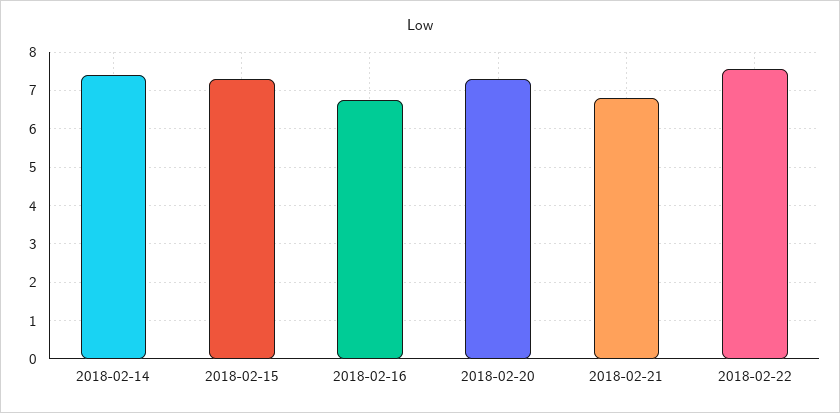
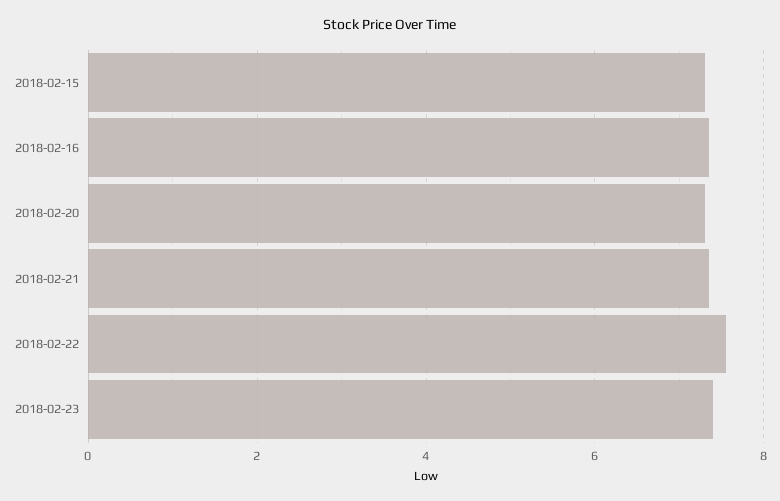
2018-02-14: 7.4 -> none
2018-02-16: 6.8 -> 7.4
2018-02-21: 6.8 -> 7.4
2018-02-23: none -> 7.4

